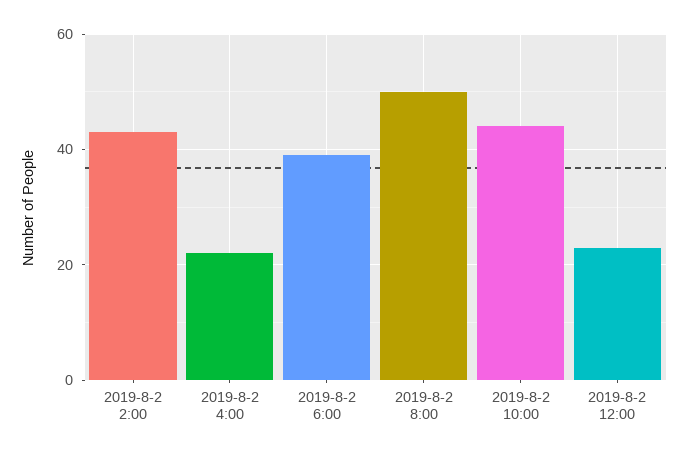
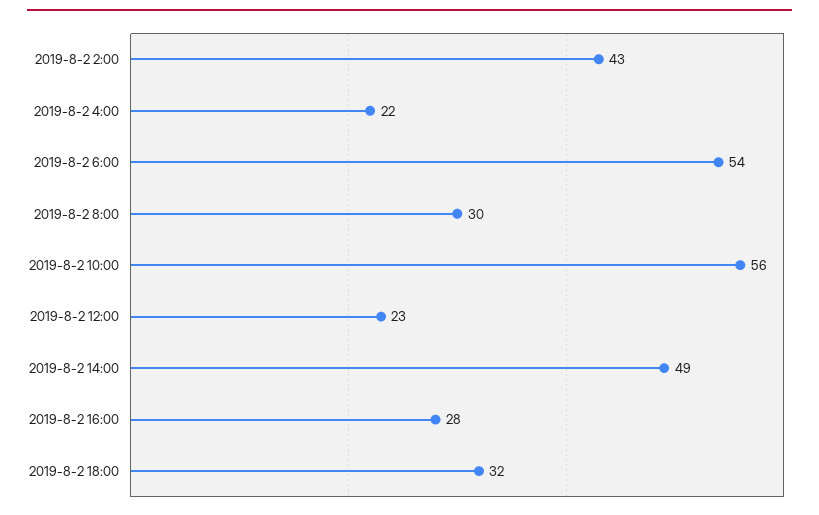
2019-8-2 6:00: 40 -> 54
2019-8-2 8:00: 50 -> 30
2019-8-2 10:00: 45 -> 56
2019-8-2 14:00: none -> 49
2019-8-2 16:00: none -> 28
2019-8-2 18:00: none -> 32

